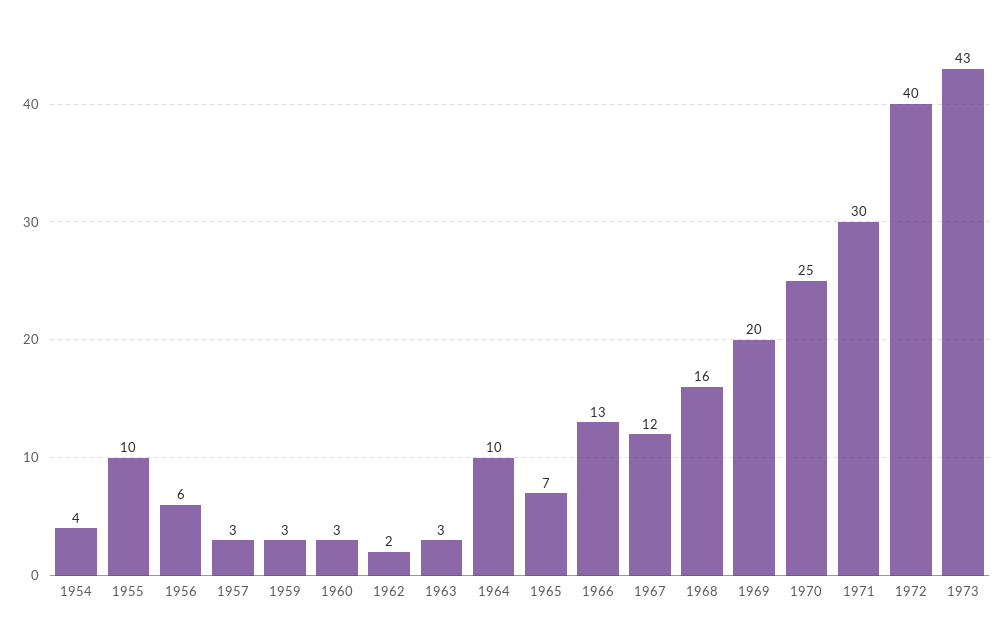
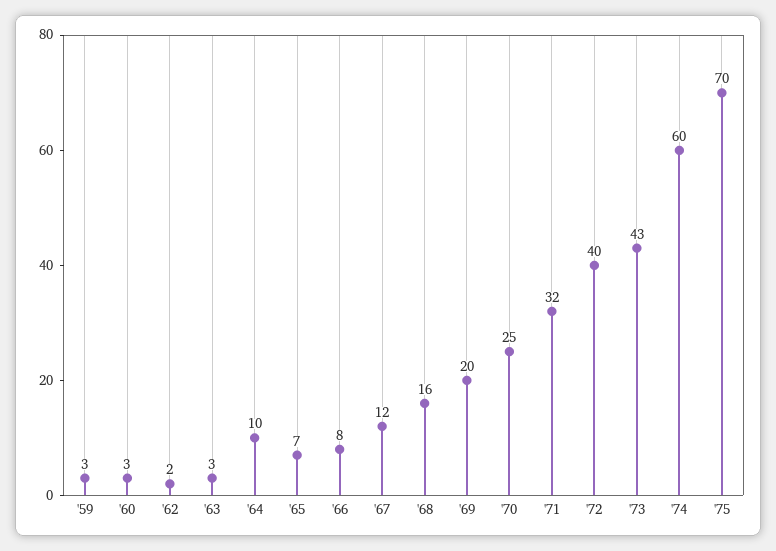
1954: 4 -> none
1955: 10 -> none
1956: 6 -> none
1957: 3 -> none
1966: 13 -> 8
1971: 30 -> 32
'74: none -> 60
'75: none -> 70

